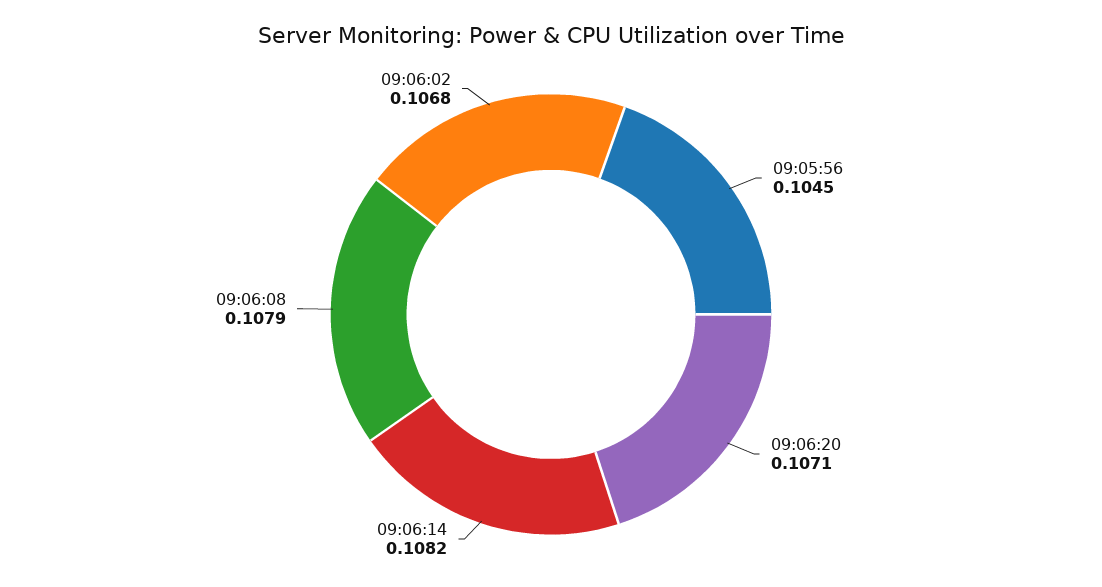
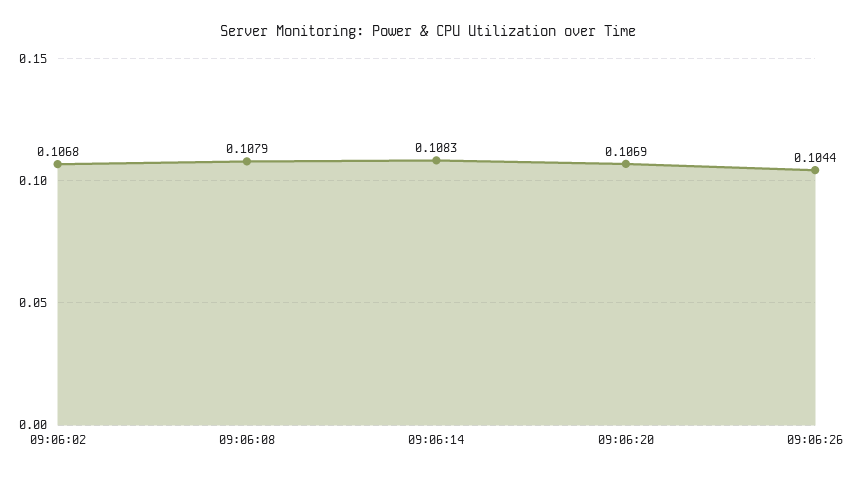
09:05:56: 0.1045 -> none
09:06:20: 0.1071 -> 0.1069
09:06:14: 0.1082 -> 0.1083
09:06:26: none -> 0.1044

